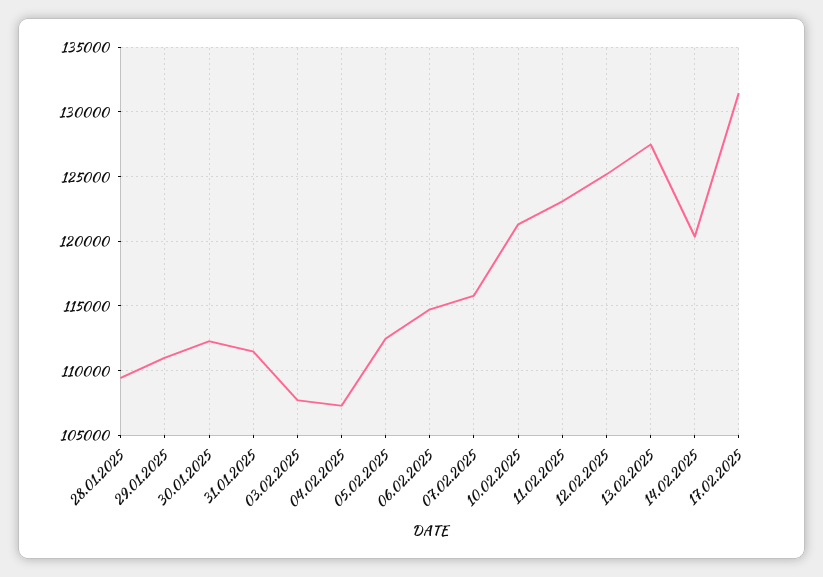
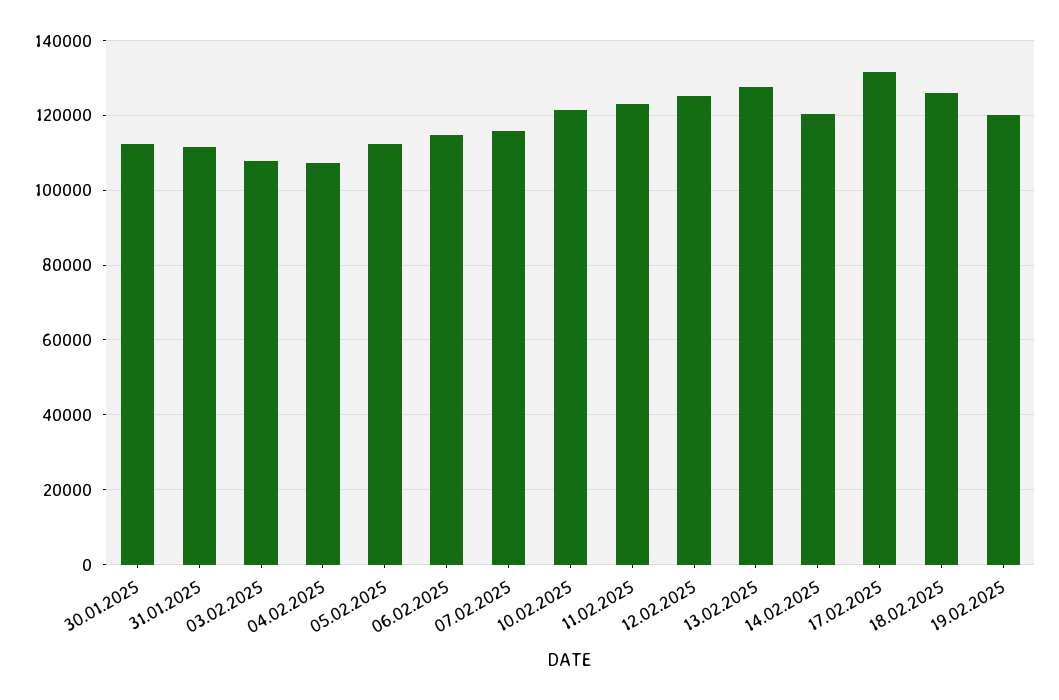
28.01.2025: 109500 -> none
29.01.2025: 111000 -> none
18.02.2025: none -> 126000
19.02.2025: none -> 120000

